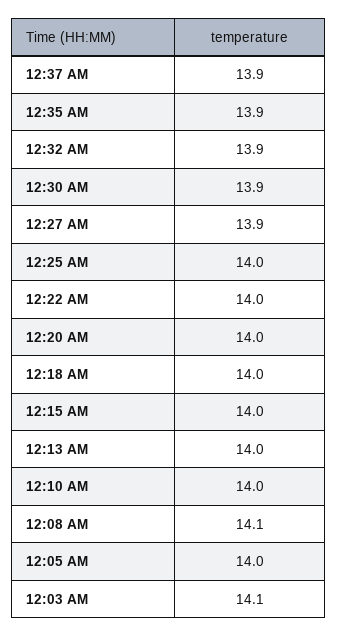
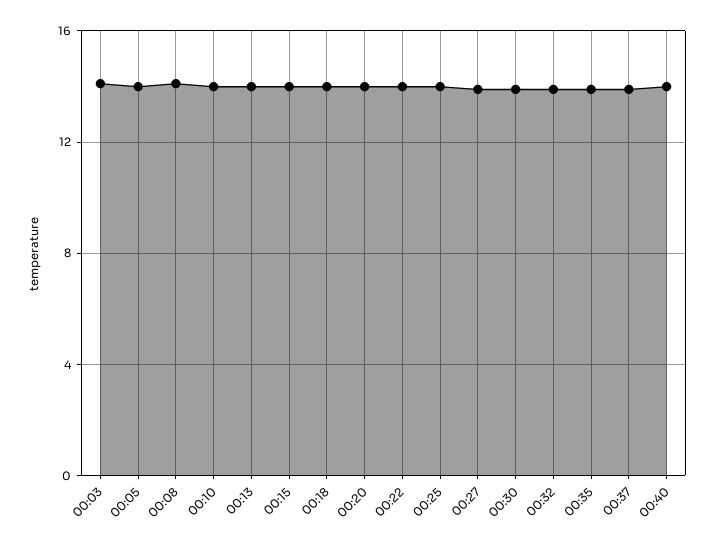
00:40: none -> 14

